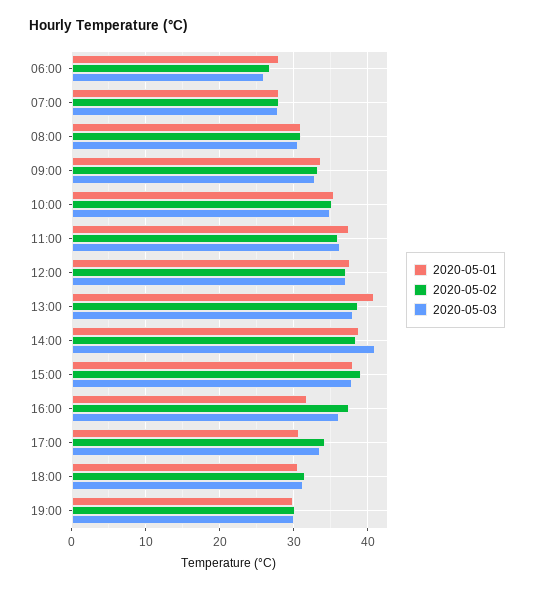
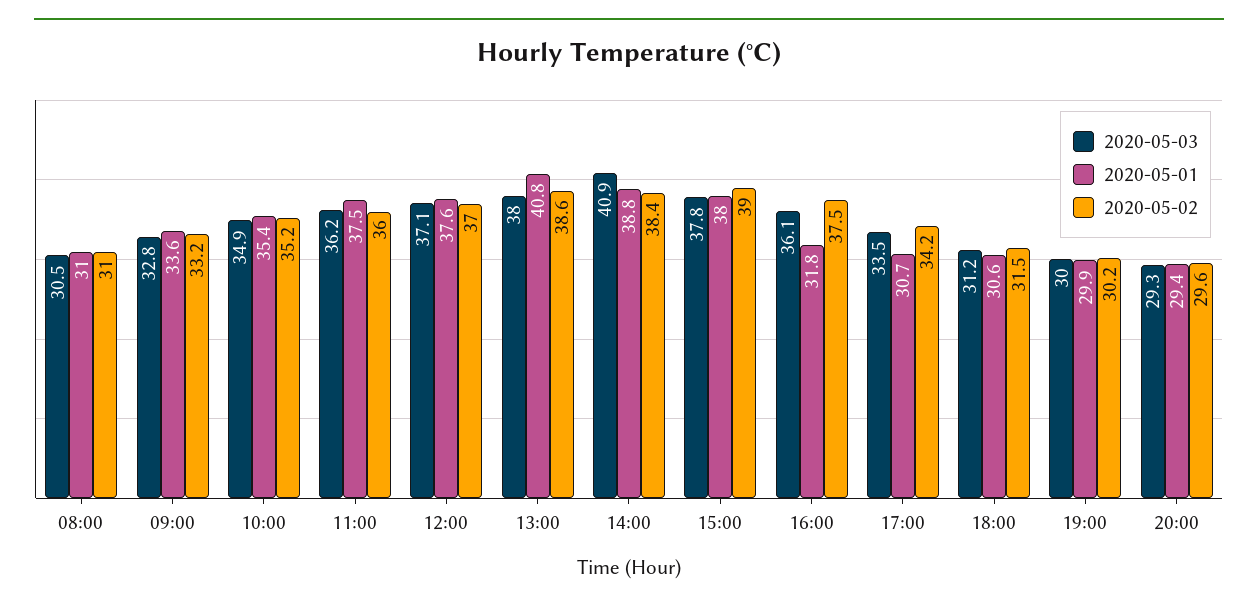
2020-05-01, 06:00: 28 -> none
2020-05-02, 06:00: 27 -> none
2020-05-03, 06:00: 26 -> none
2020-05-01, 07:00: 28 -> none
2020-05-02, 07:00: 28 -> none
2020-05-03, 07:00: 28 -> none
2020-05-03, 20:00: none -> 29.3
2020-05-01, 20:00: none -> 29.4
2020-05-02, 20:00: none -> 29.6

